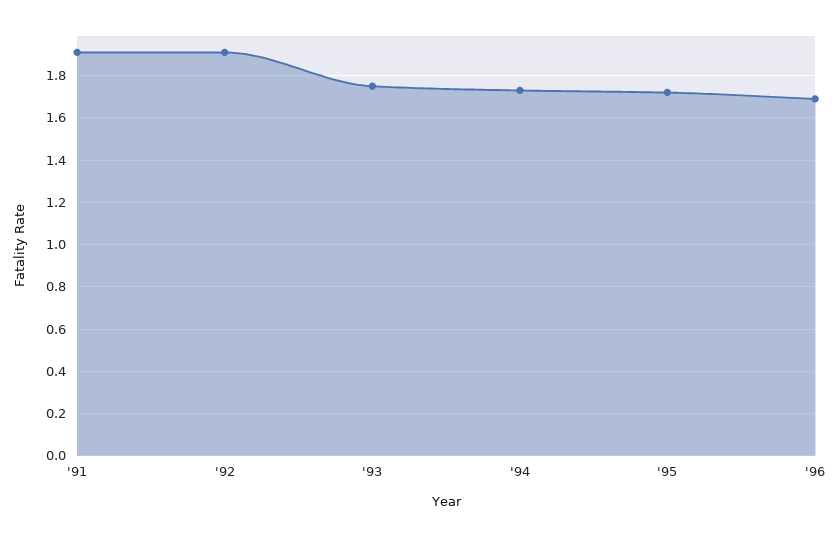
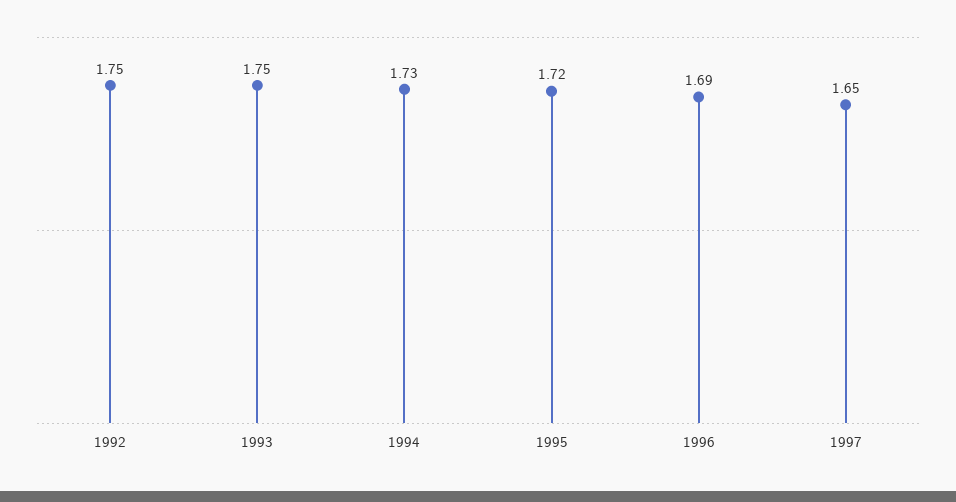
'91: 1.9 -> none
'92: 1.9 -> 1.75
1997: none -> 1.65

